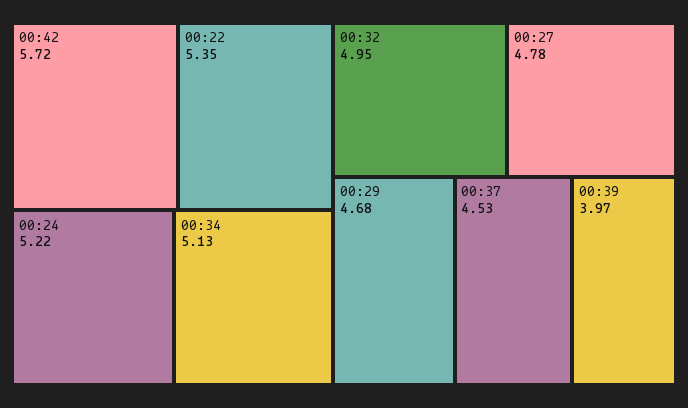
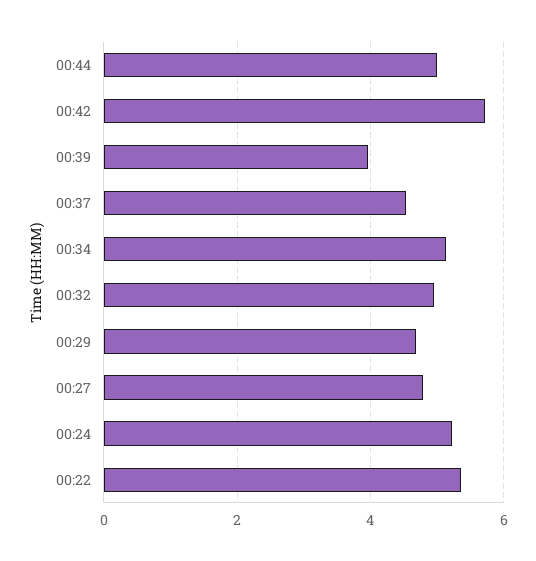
00:44: none -> 5

